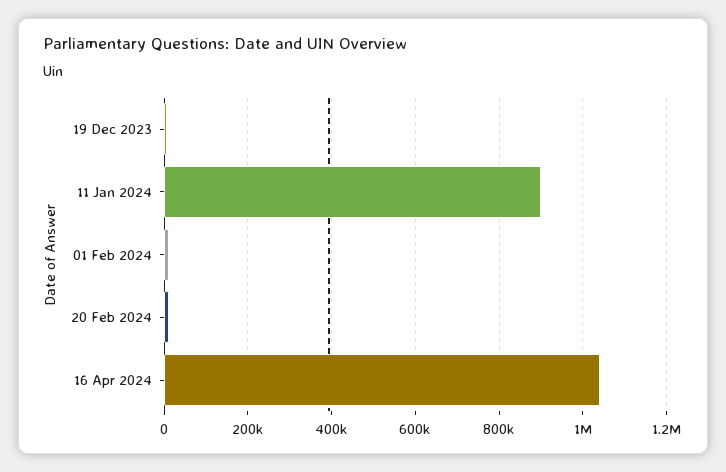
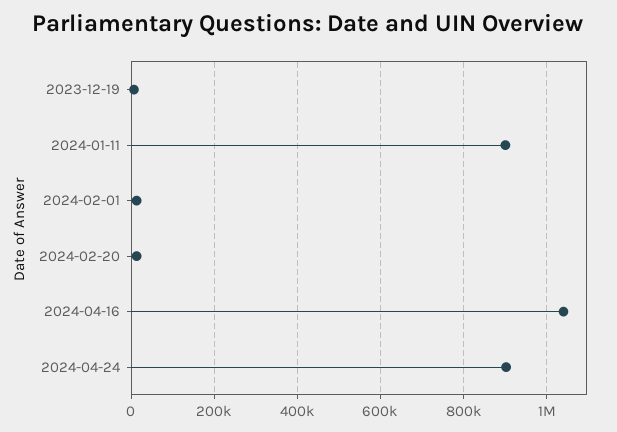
2024-04-24: none -> 900000

